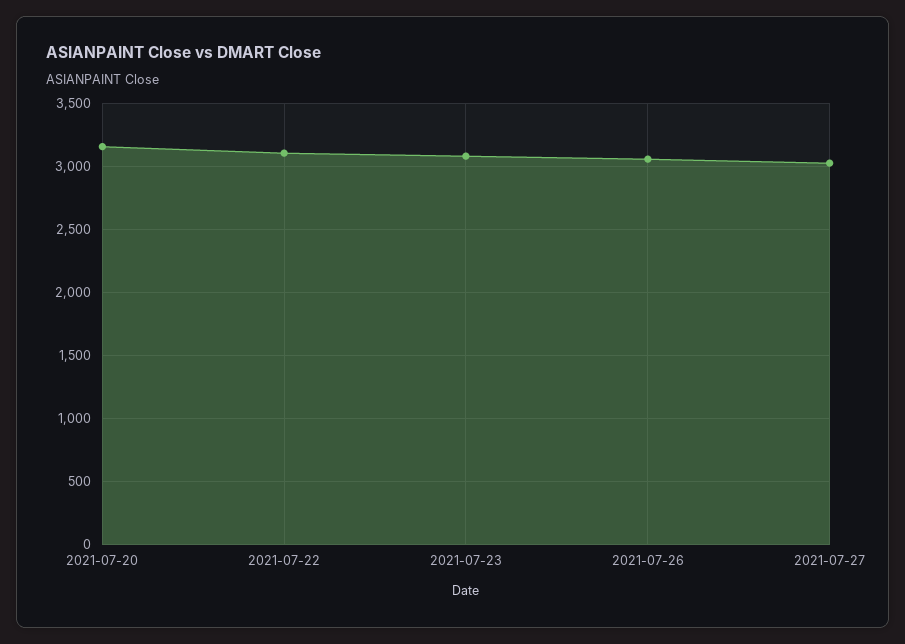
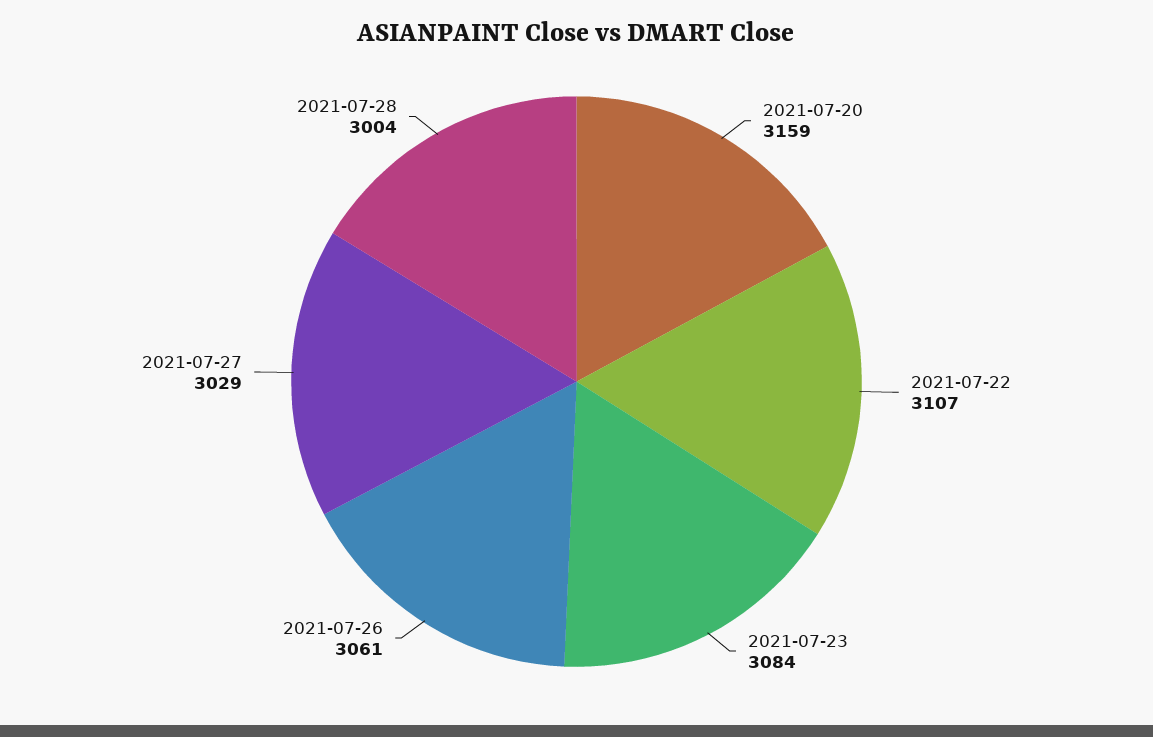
2021-07-28: none -> 3004

